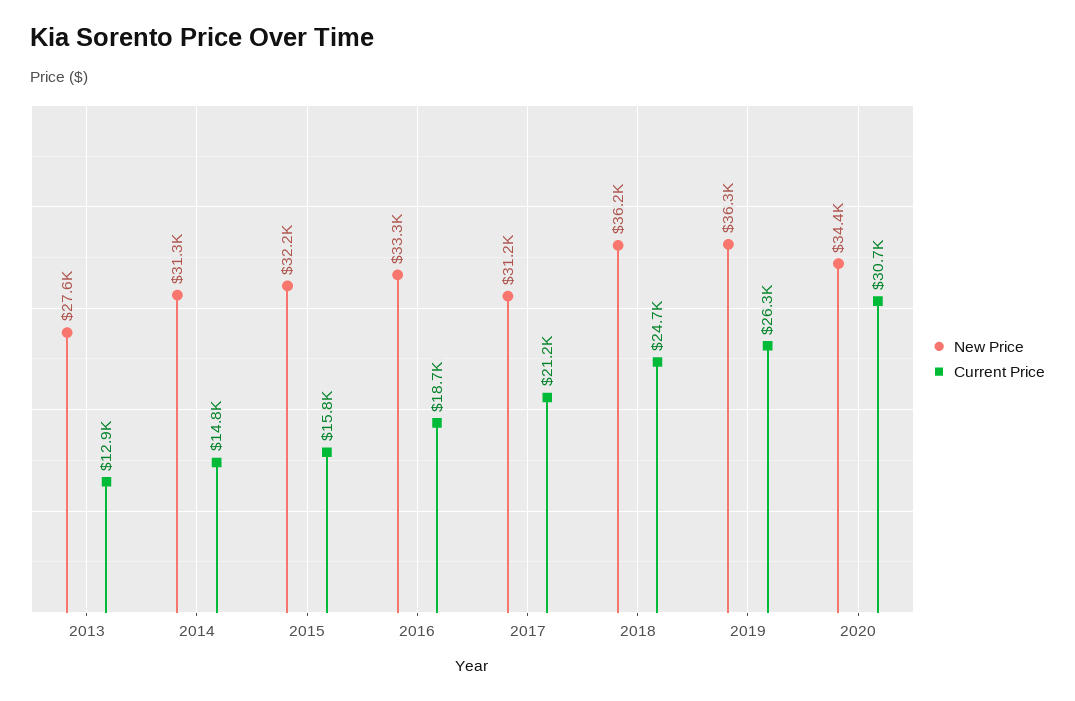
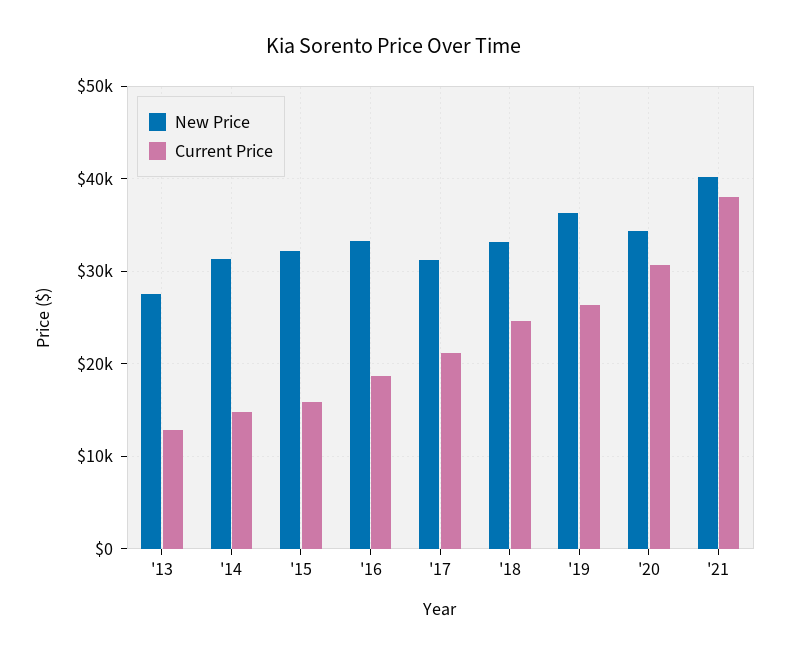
New Price, 2018: 36200 -> 33000
New Price, '21: none -> 40000
Current Price, '21: none -> 38000

